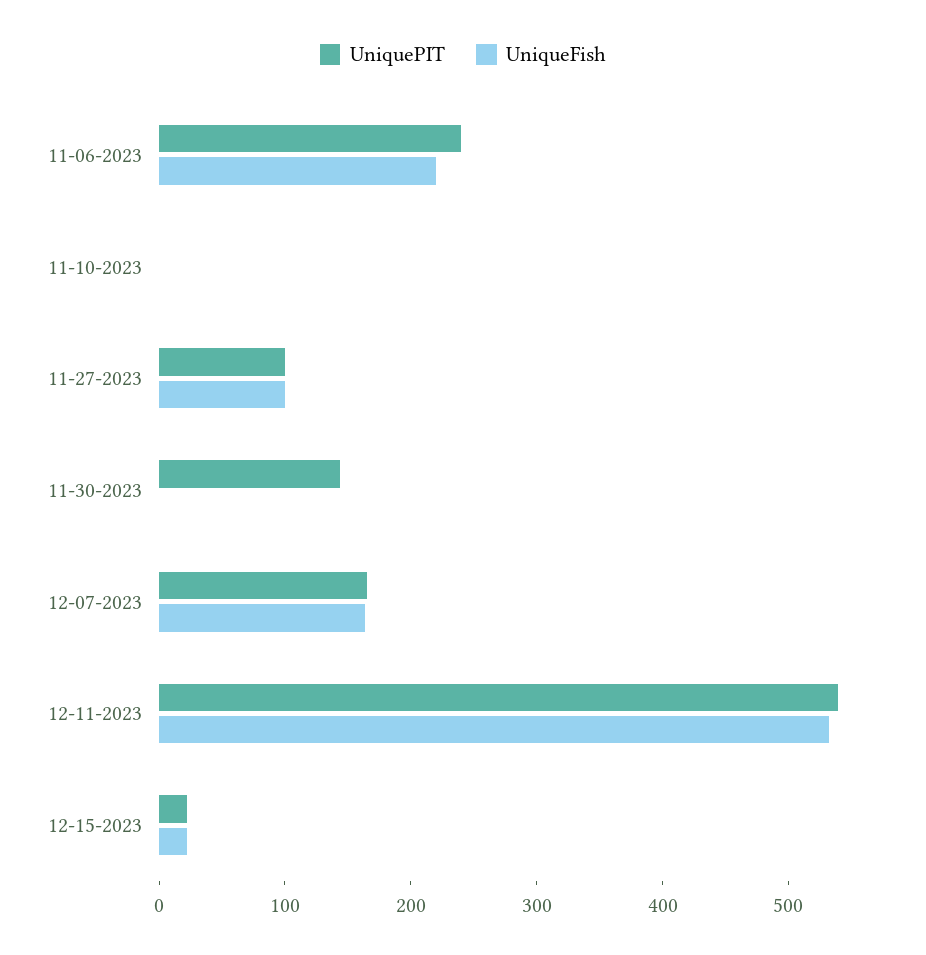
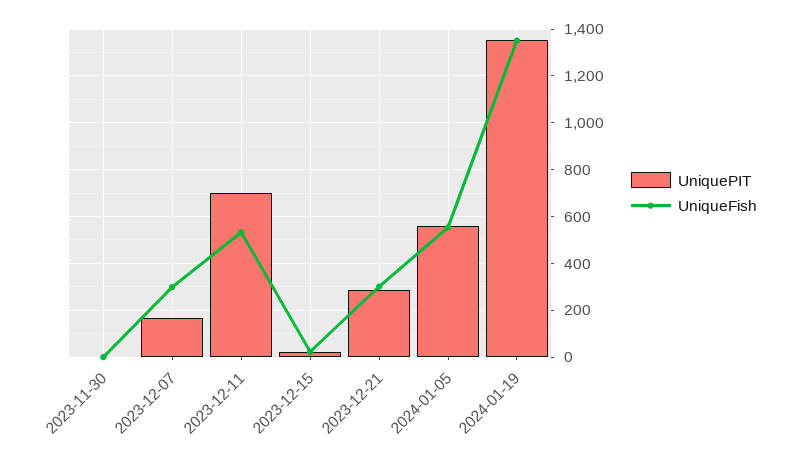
UniquePIT, 11-06-2023: 240 -> none
UniqueFish, 11-06-2023: 220 -> none
UniquePIT, 11-10-2023: 0 -> none
UniqueFish, 11-10-2023: 0 -> none
UniquePIT, 11-27-2023: 100 -> none
UniqueFish, 11-27-2023: 100 -> none
UniquePIT, 11-30-2023: 140 -> 0
UniqueFish, 12-07-2023: 160 -> 300
UniquePIT, 12-11-2023: 540 -> 700
UniquePIT, 2023-12-21: none -> 300
UniqueFish, 2023-12-21: none -> 300
UniquePIT, 2024-01-05: none -> 550
UniqueFish, 2024-01-05: none -> 550
UniquePIT, 2024-01-19: none -> 1350
UniqueFish, 2024-01-19: none -> 1350

